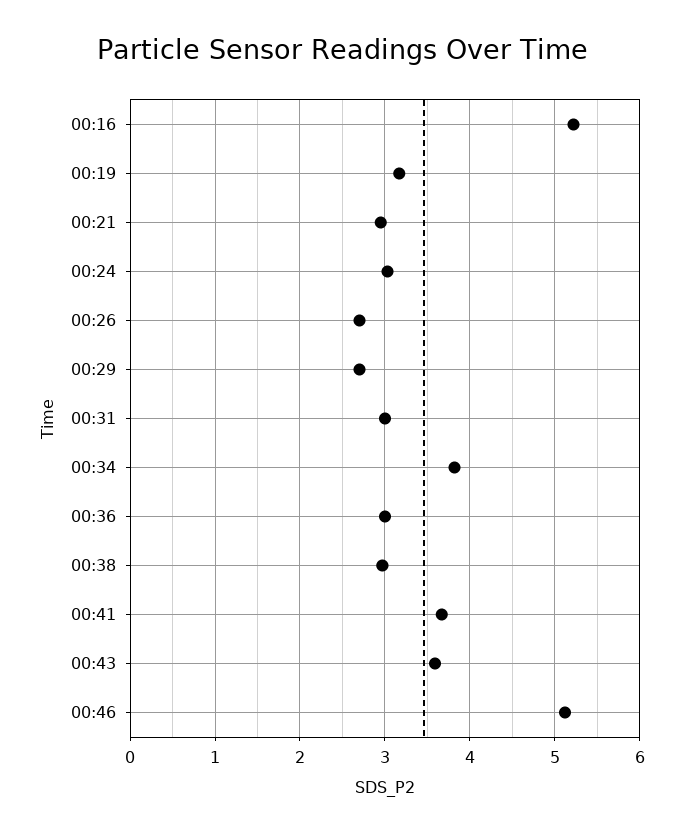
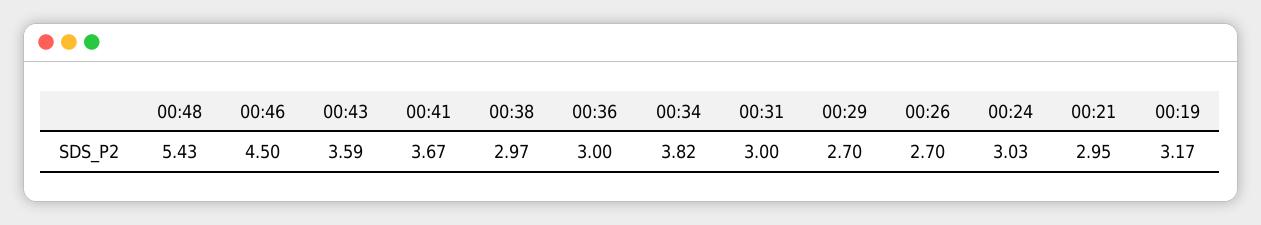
00:16: 5.2 -> none
00:46: 5.1 -> 4.5
00:48: none -> 5.43

